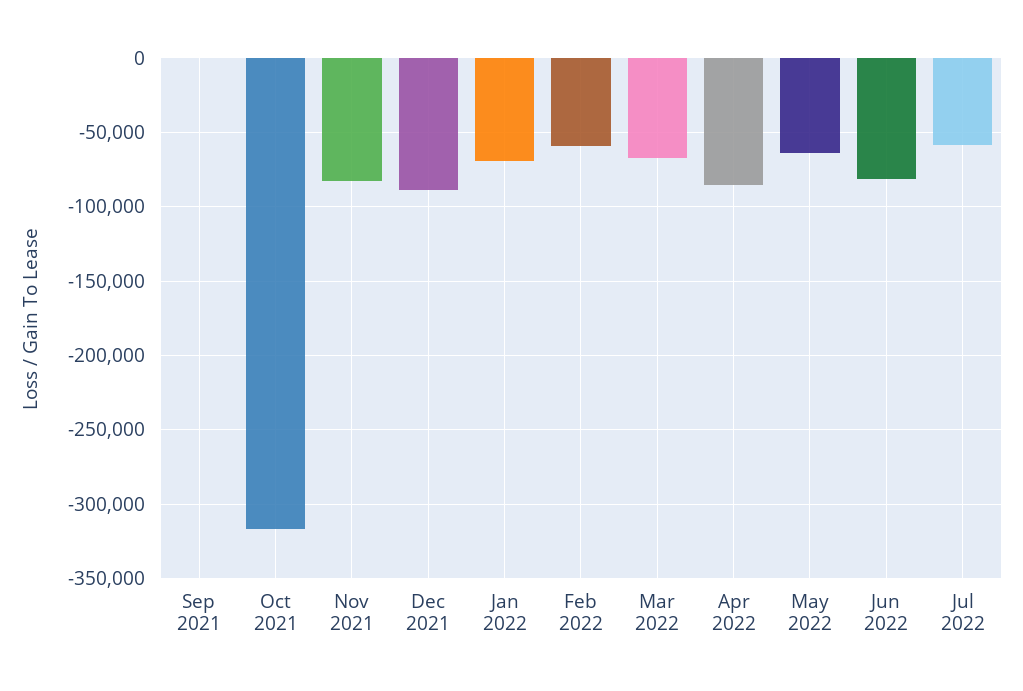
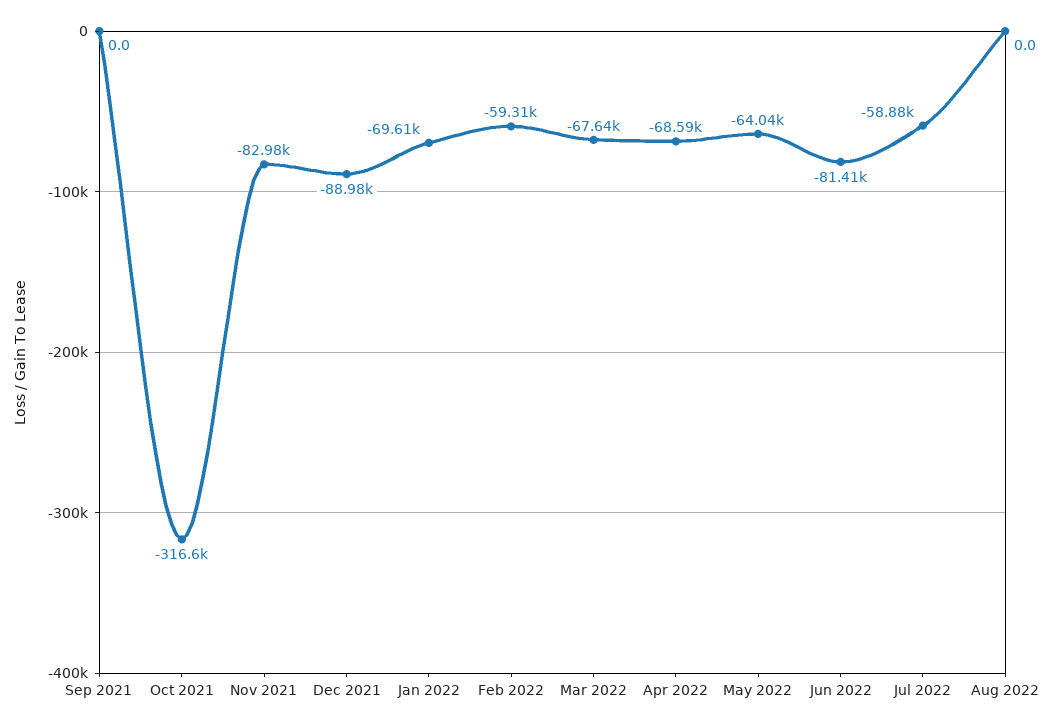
Apr 2022: -85000 -> -68590
Aug 2022: none -> 0

